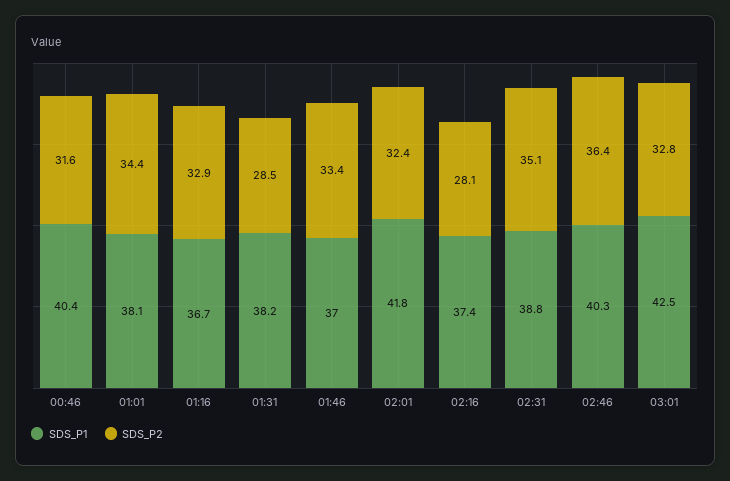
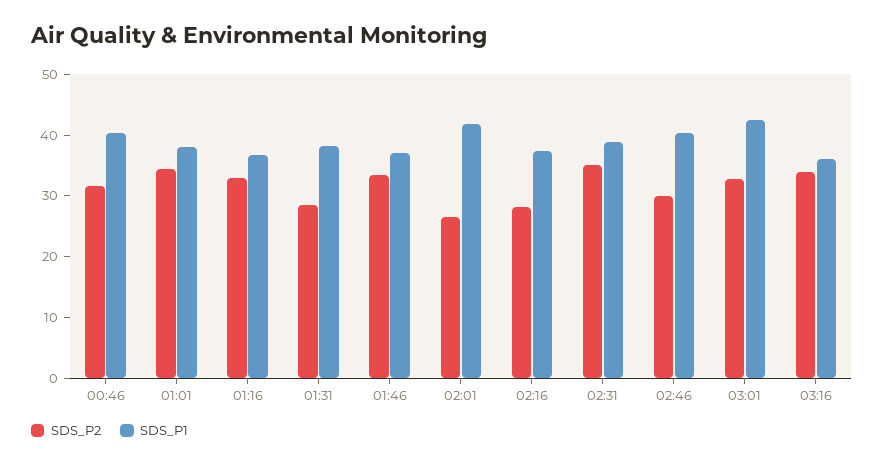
SDS_P2, 02:01: 32.4 -> 26
SDS_P2, 02:46: 36.4 -> 30
SDS_P2, 03:16: none -> 34
SDS_P1, 03:16: none -> 36

